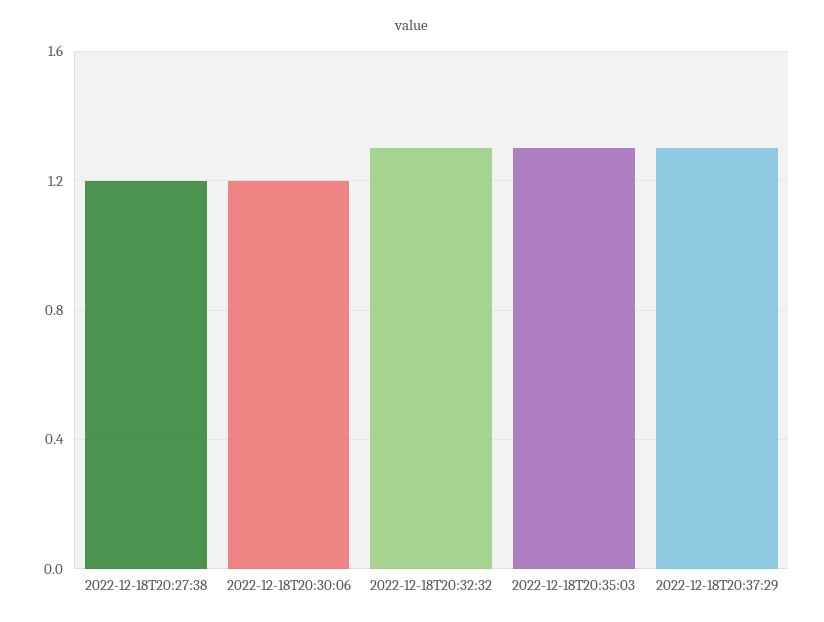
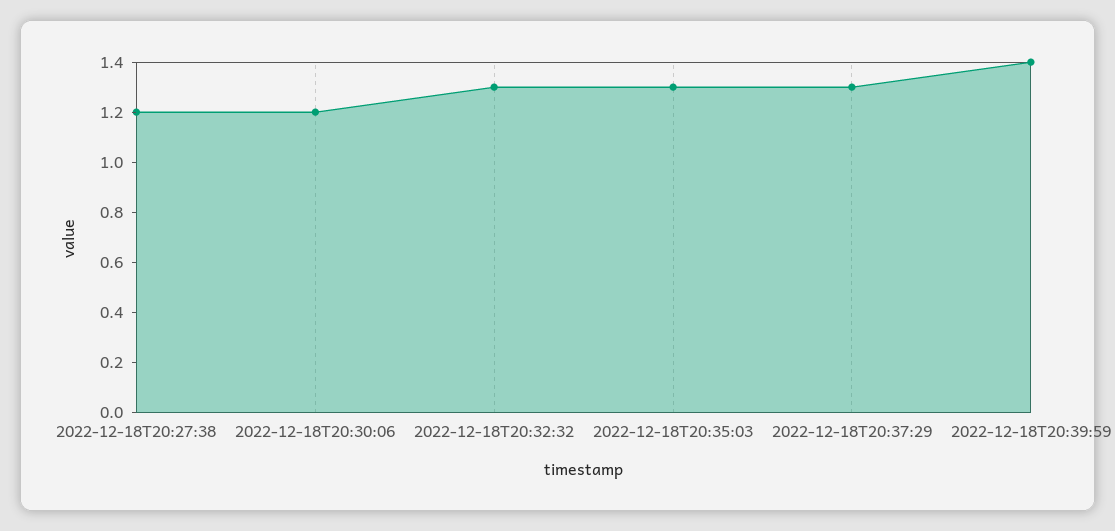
2022-12-18T20:39:59: none -> 1.4

